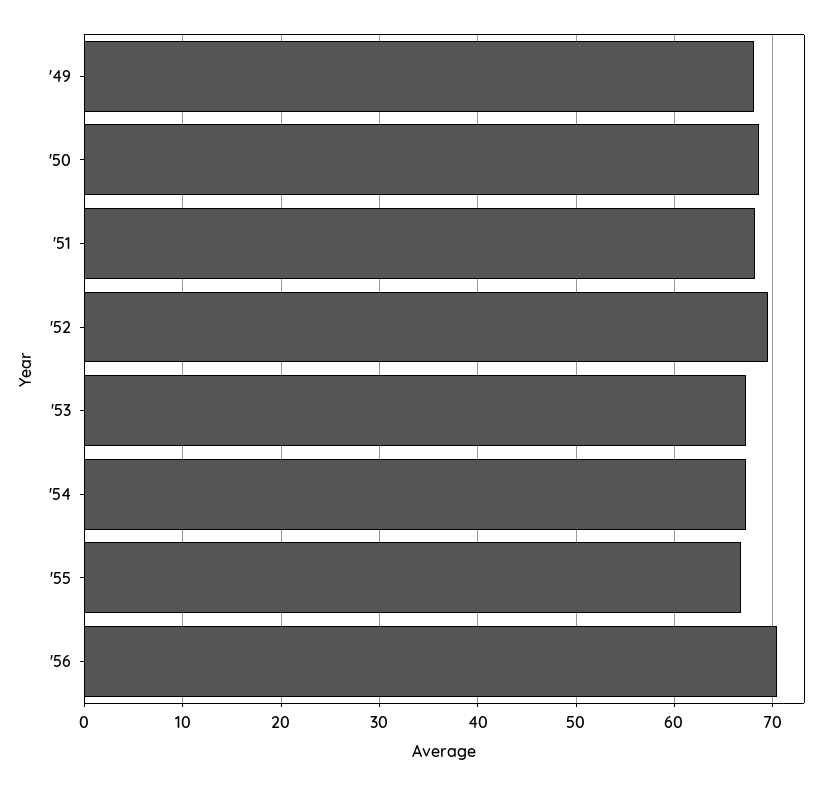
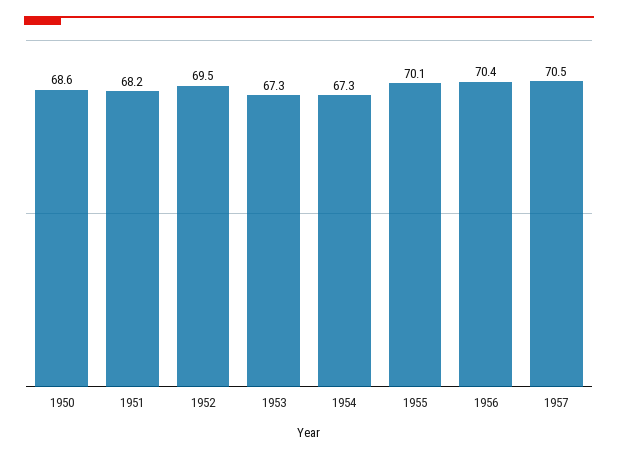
'49: 68 -> none
'55: 67 -> 70.1
1957: none -> 70.5

